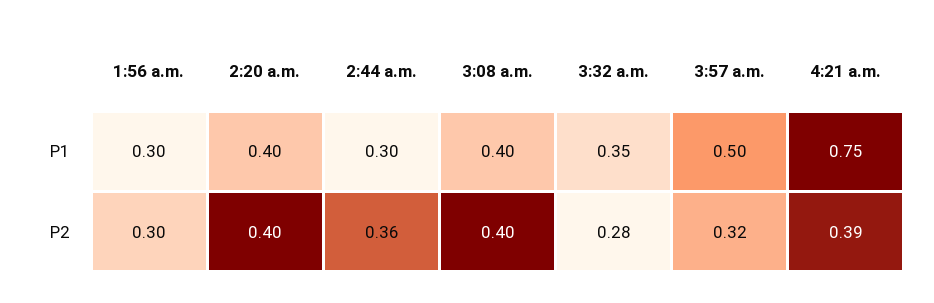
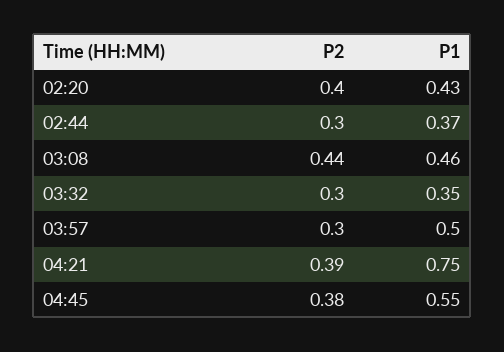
1:56 a.m., P1: 0.3 -> none
2:20 a.m., P1: 0.4 -> 0.43
2:44 a.m., P1: 0.3 -> 0.37
3:08 a.m., P1: 0.4 -> 0.46
1:56 a.m., P2: 0.3 -> none
2:44 a.m., P2: 0.36 -> 0.3
3:08 a.m., P2: 0.4 -> 0.44
3:32 a.m., P2: 0.28 -> 0.3
3:57 a.m., P2: 0.32 -> 0.3
04:45, P2: none -> 0.38
04:45, P1: none -> 0.55

